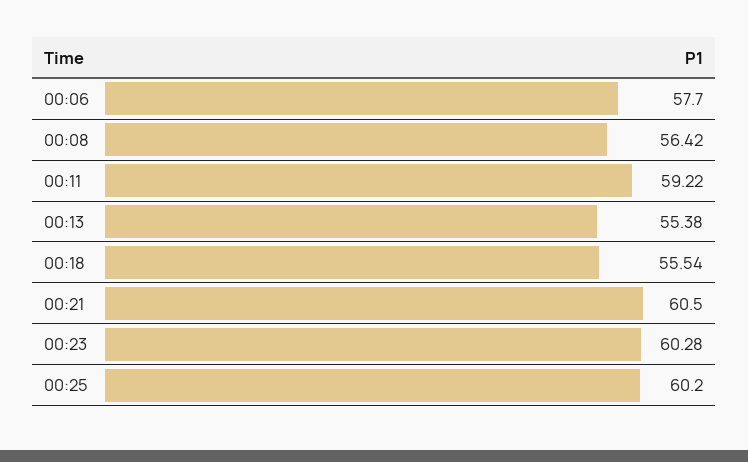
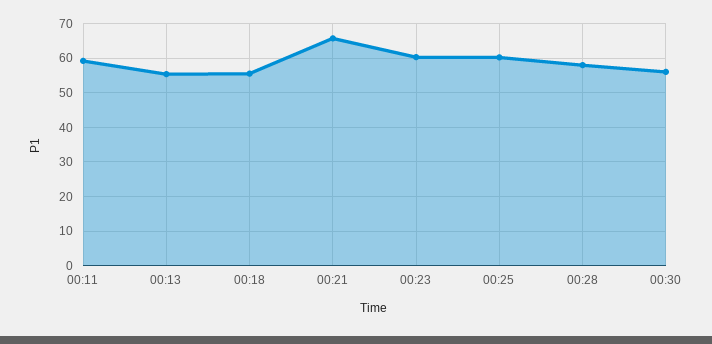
00:06: 57.7 -> none
00:08: 56.42 -> none
00:21: 60.5 -> 66
00:28: none -> 58
00:30: none -> 56

